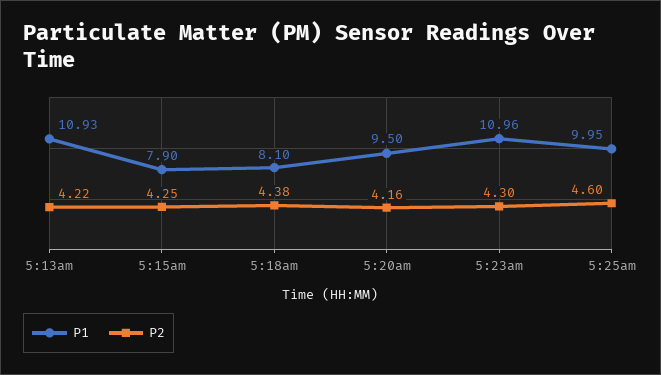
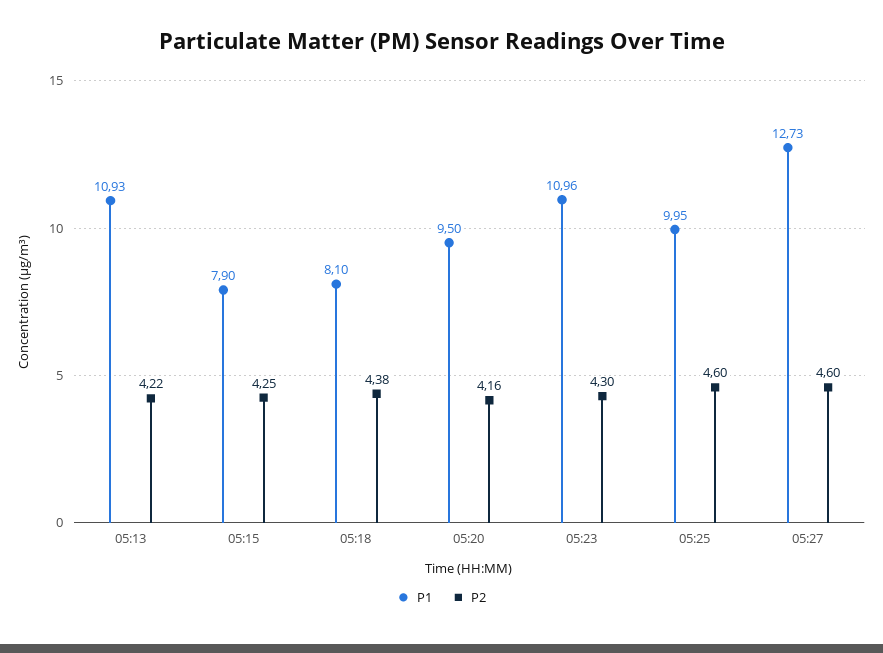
P1, 05:27: none -> 12.73
P2, 05:27: none -> 4.6

